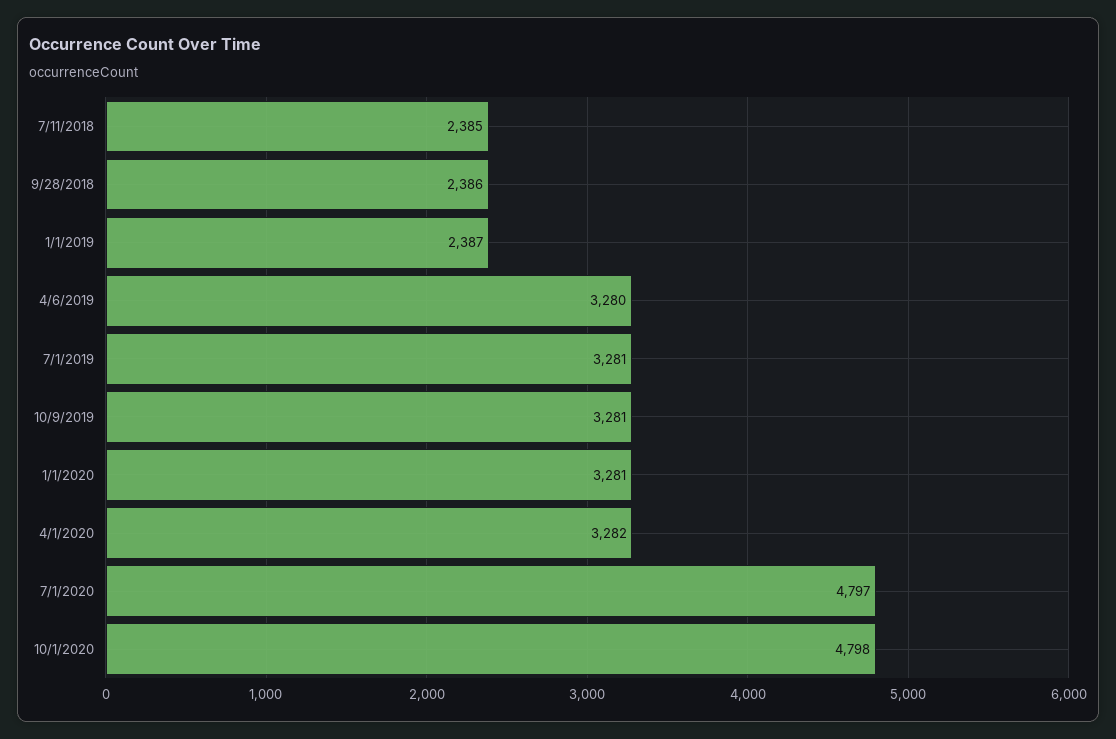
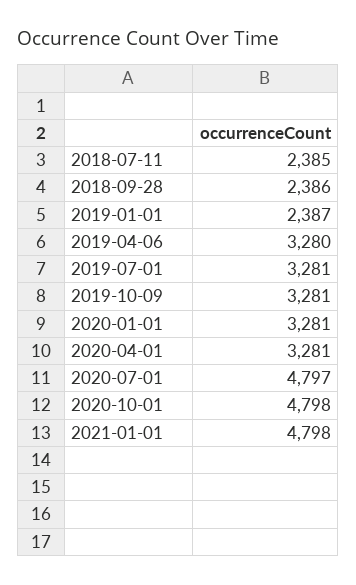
4/1/2020: 3282 -> 3281
2021-01-01: none -> 4798

